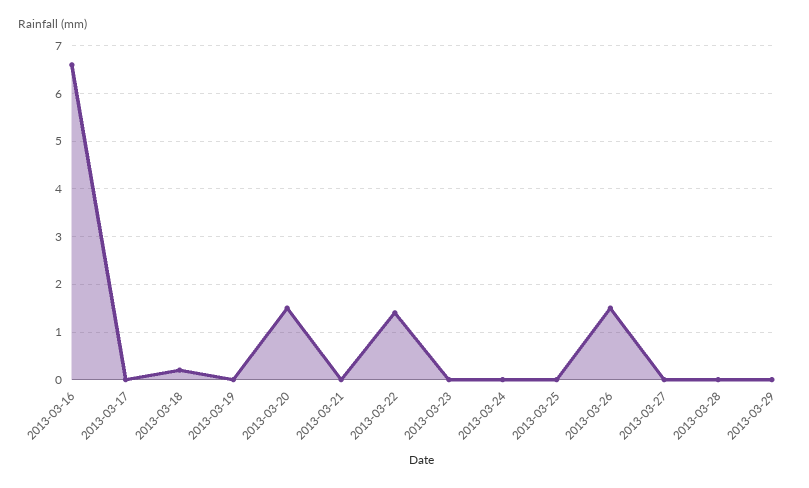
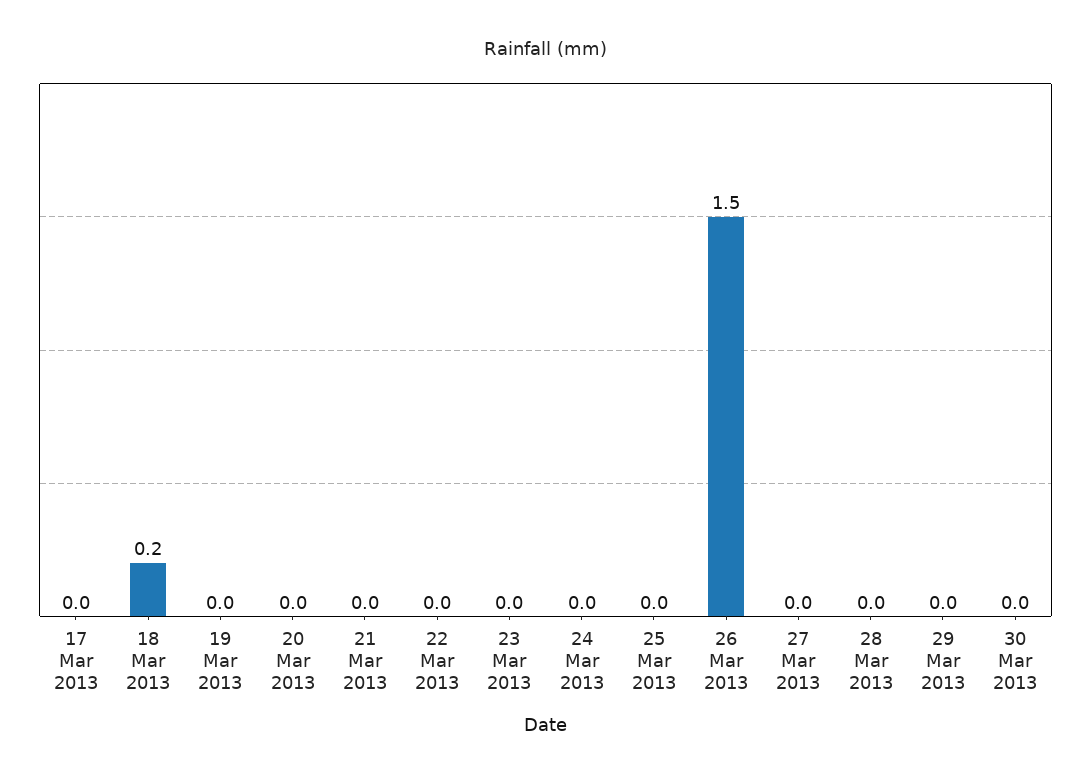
2013-03-16: 6.5 -> none
2013-03-20: 1.5 -> 0
2013-03-22: 1.5 -> 0
30 Mar 2013: none -> 0

